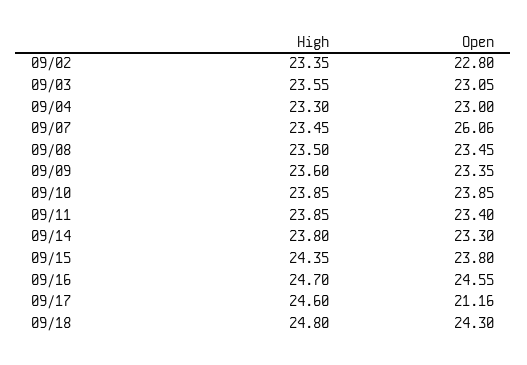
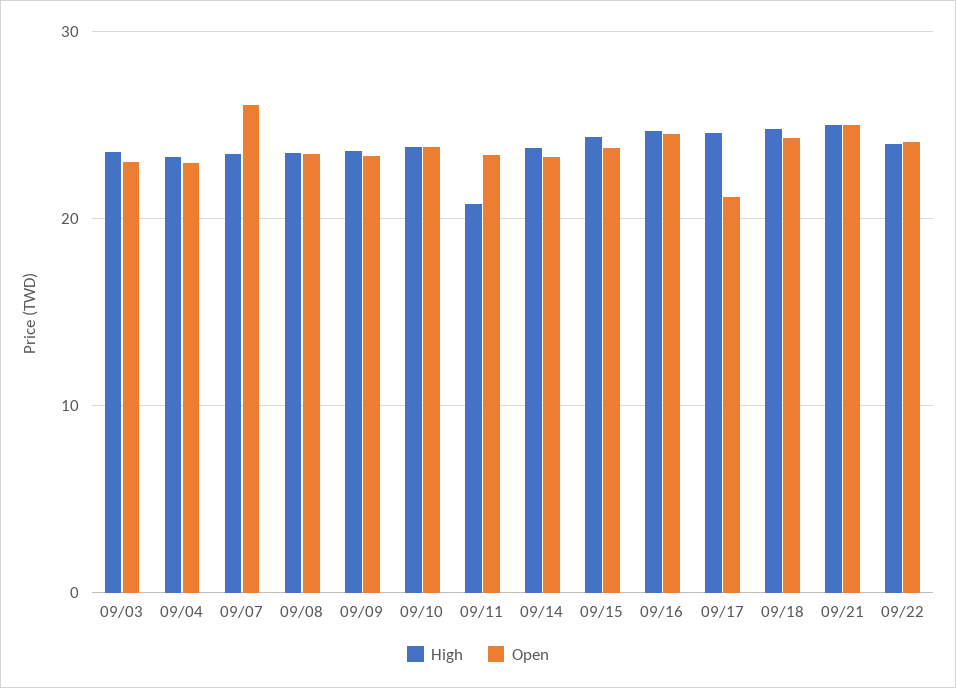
High, 09/02: 23.35 -> none
Open, 09/02: 22.8 -> none
High, 09/11: 23.85 -> 21
High, 09/21: none -> 25
Open, 09/21: none -> 25
High, 09/22: none -> 24
Open, 09/22: none -> 24

